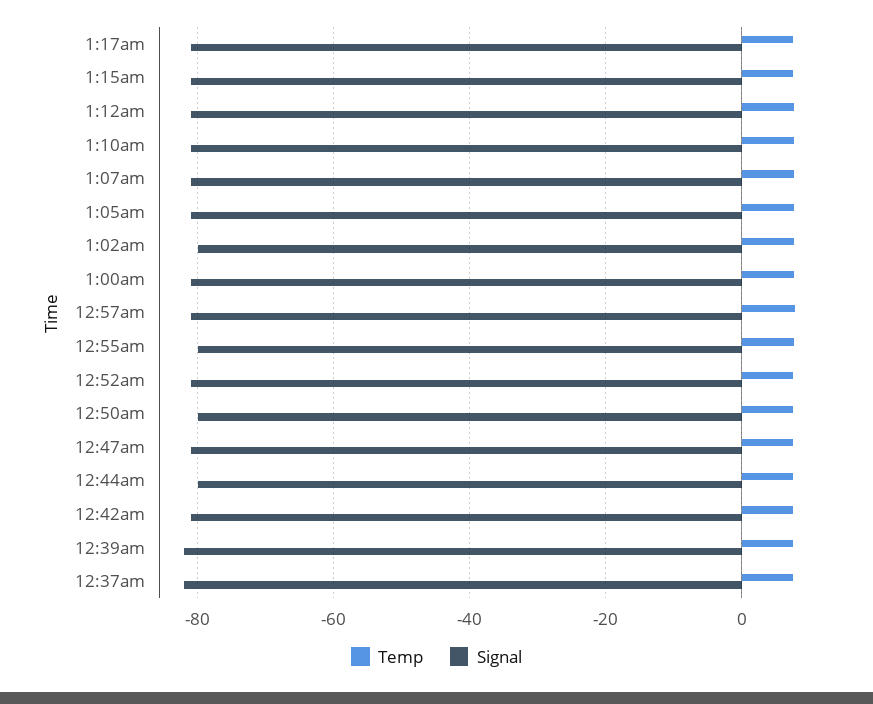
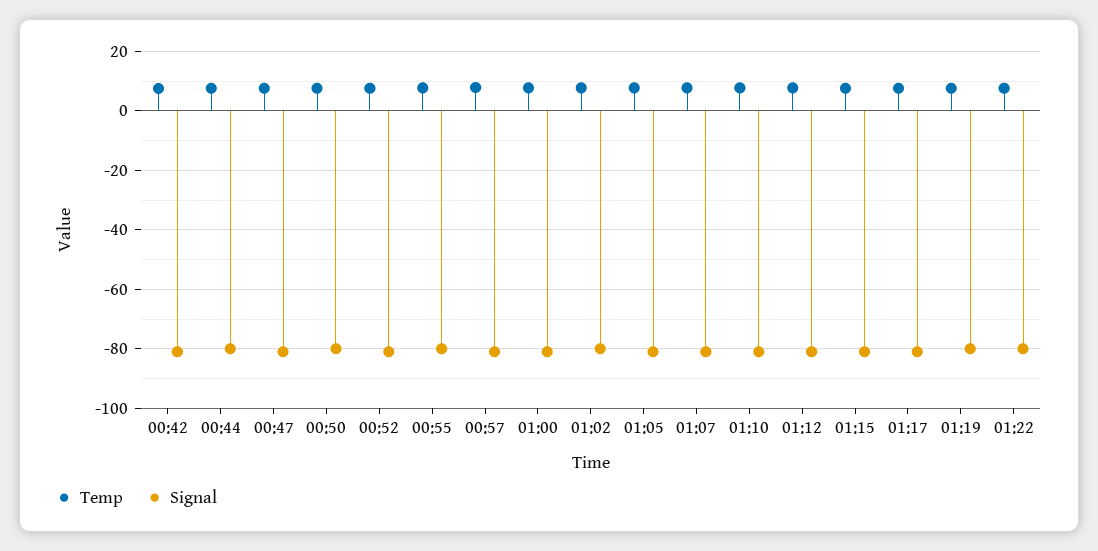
Temp, 12:39am: 8 -> none
Signal, 12:39am: -82 -> none
Temp, 12:37am: 8 -> none
Signal, 12:37am: -82 -> none
Temp, 01:19: none -> 7.5
Signal, 01:19: none -> -80
Temp, 01:22: none -> 7.5
Signal, 01:22: none -> -80

